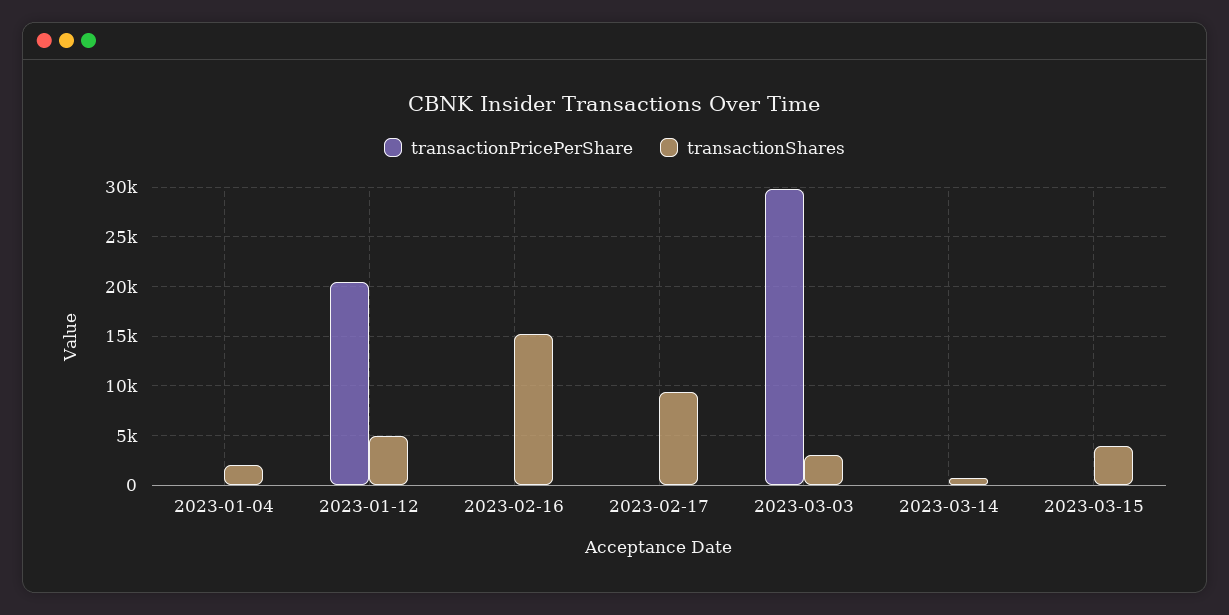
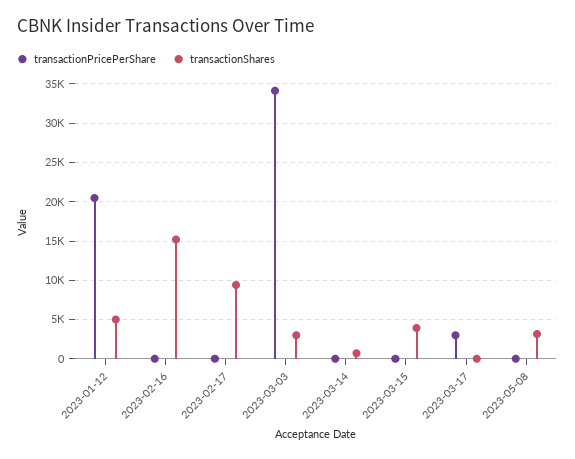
transactionPricePerShare, 2023-01-04: 0 -> none
transactionShares, 2023-01-04: 2000 -> none
transactionPricePerShare, 2023-03-03: 30000 -> 34000
transactionPricePerShare, 2023-03-17: none -> 3000
transactionShares, 2023-03-17: none -> 0
transactionPricePerShare, 2023-05-08: none -> 0
transactionShares, 2023-05-08: none -> 3000

